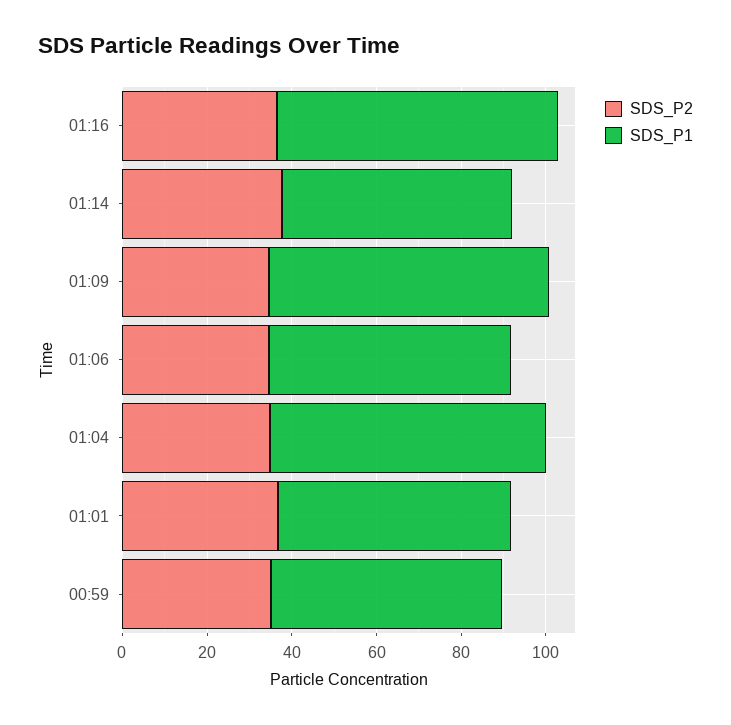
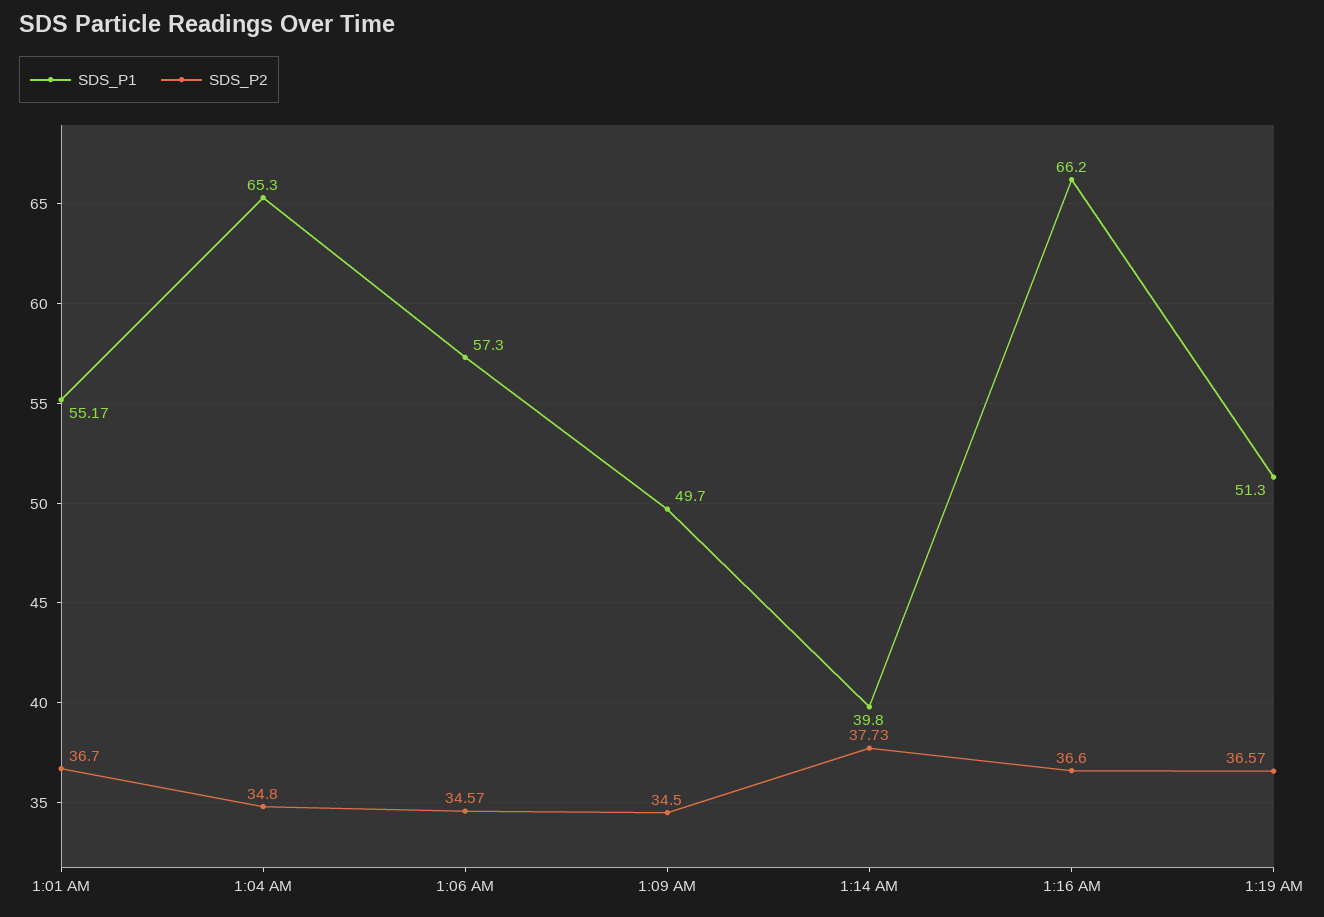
SDS_P1, 01:14: 55 -> 39.8
SDS_P1, 01:09: 65 -> 49.7
SDS_P2, 00:59: 35 -> none
SDS_P1, 00:59: 55 -> none
SDS_P1, 1:19 AM: none -> 51.3
SDS_P2, 1:19 AM: none -> 36.57

